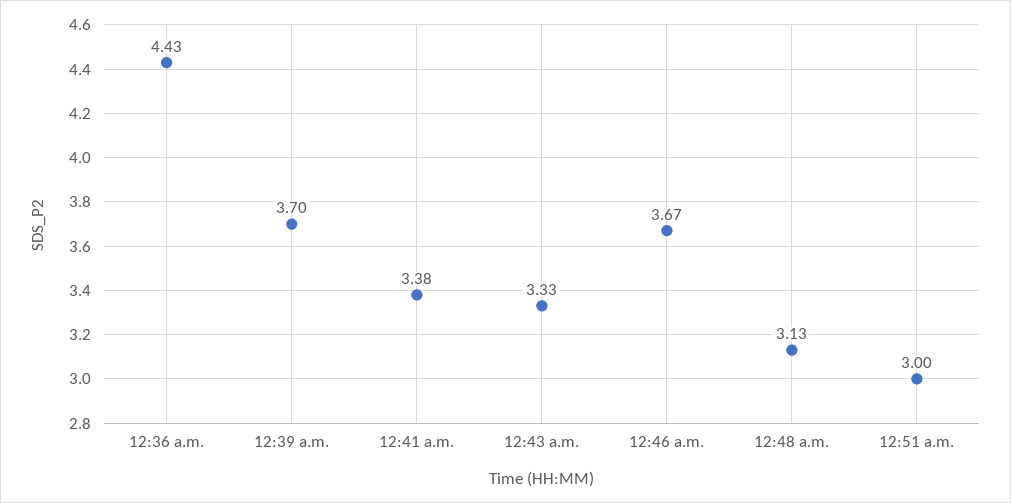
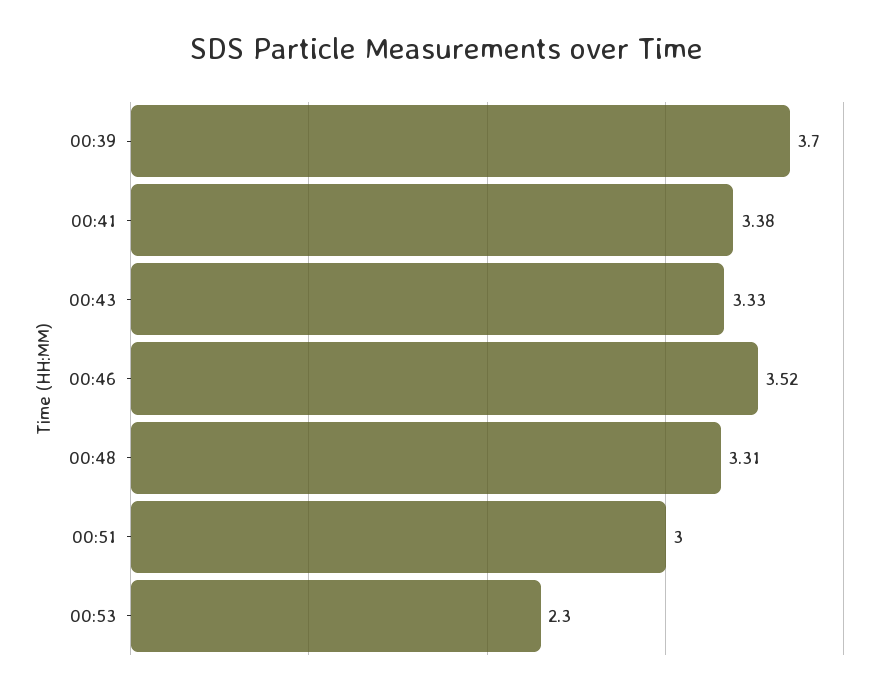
12:36 a.m.: 4.43 -> none
12:46 a.m.: 3.67 -> 3.52
12:48 a.m.: 3.13 -> 3.31
00:53: none -> 2.3

